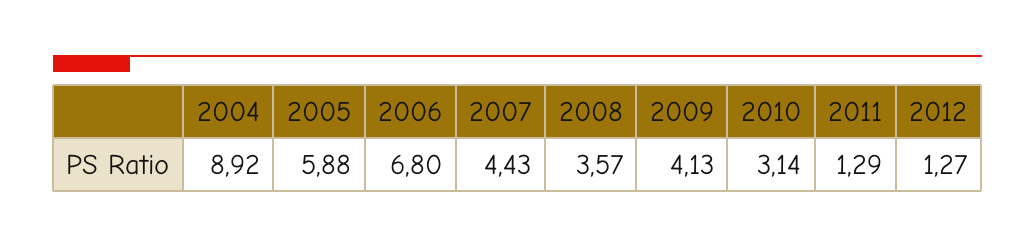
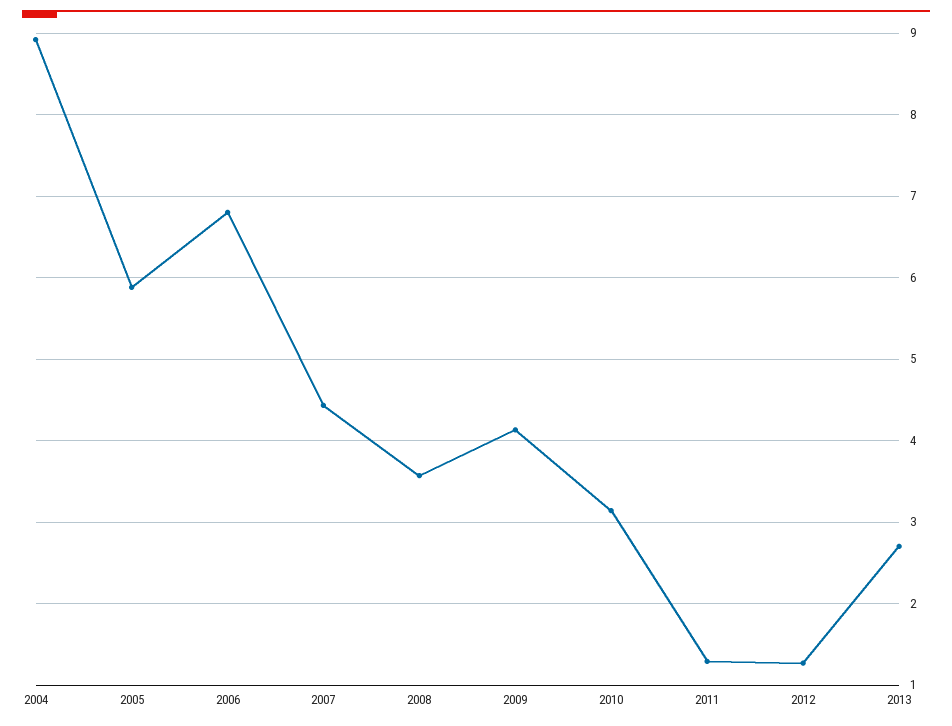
2013: none -> 2.7

